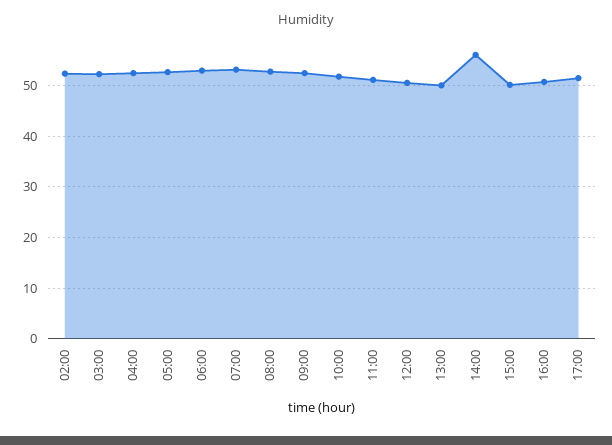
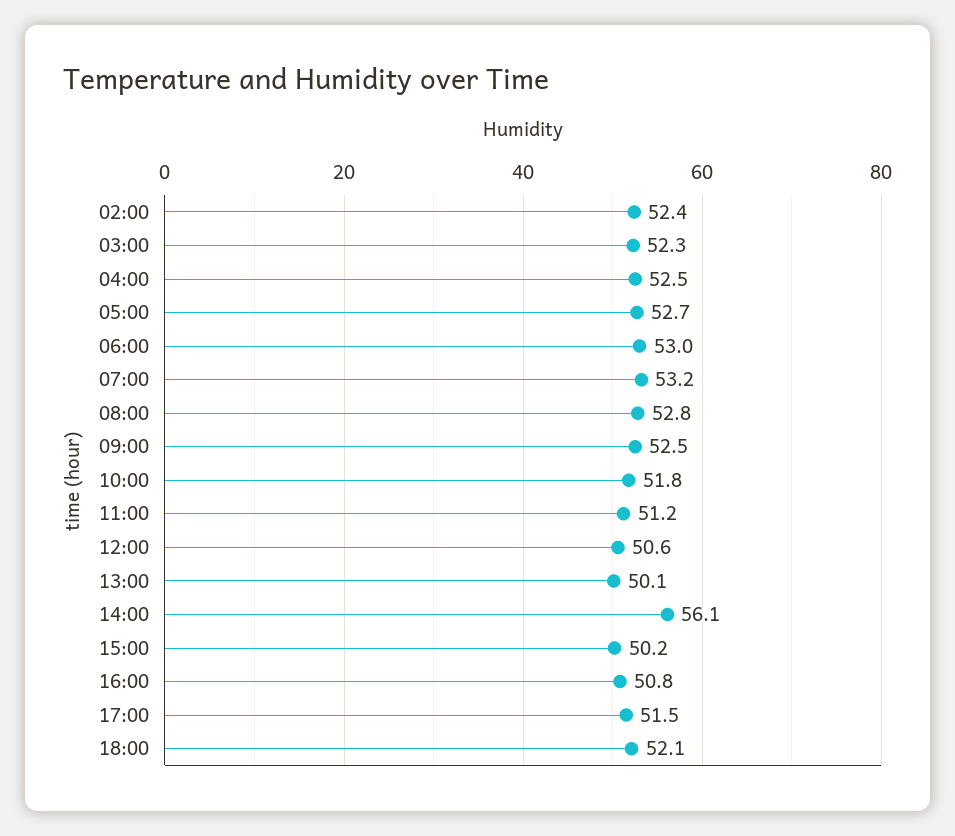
18:00: none -> 52.1

